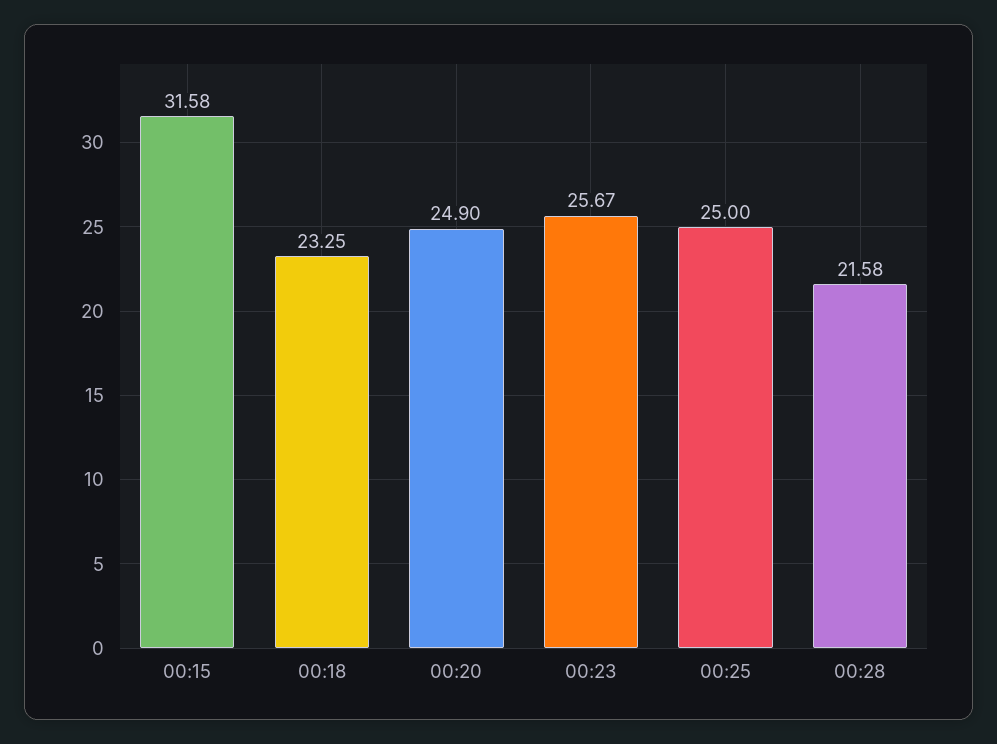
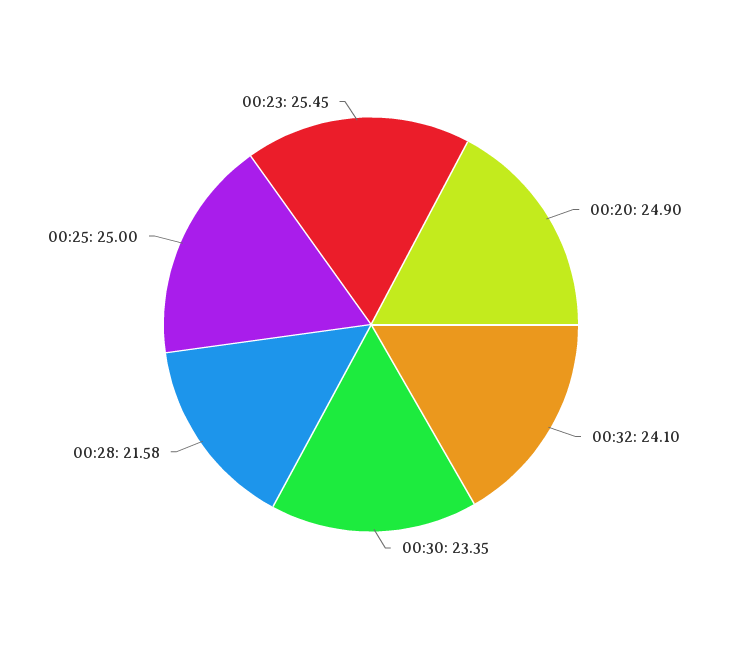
00:15: 31.58 -> none
00:18: 23.25 -> none
00:23: 25.67 -> 25.45
00:32: none -> 24.1
00:30: none -> 23.35

